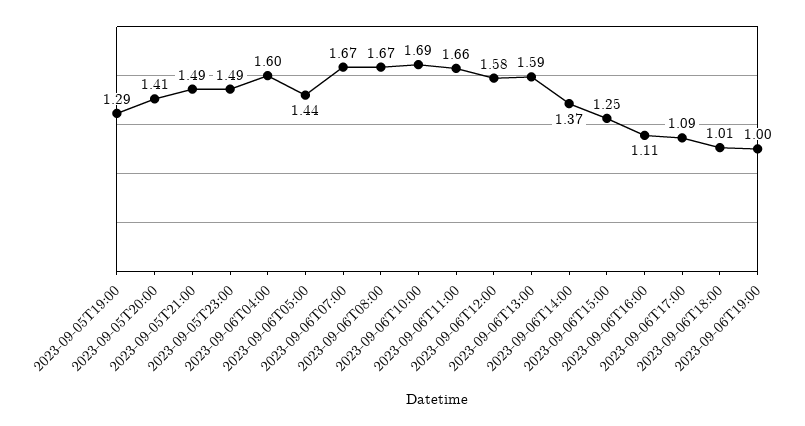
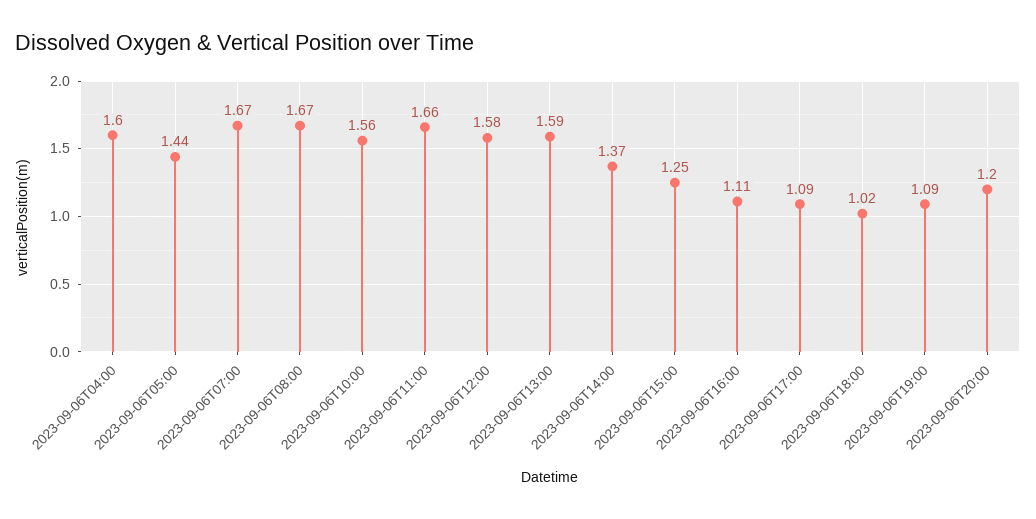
2023-09-05T19:00: 1.29 -> none
2023-09-05T20:00: 1.41 -> none
2023-09-05T21:00: 1.49 -> none
2023-09-05T23:00: 1.49 -> none
2023-09-06T10:00: 1.69 -> 1.56
2023-09-06T18:00: 1.01 -> 1.02
2023-09-06T19:00: 1 -> 1.09
2023-09-06T20:00: none -> 1.2

